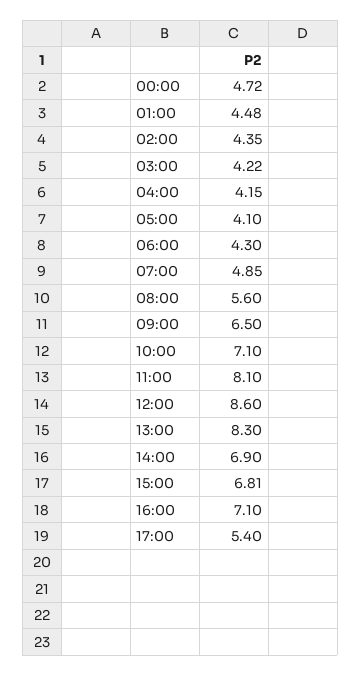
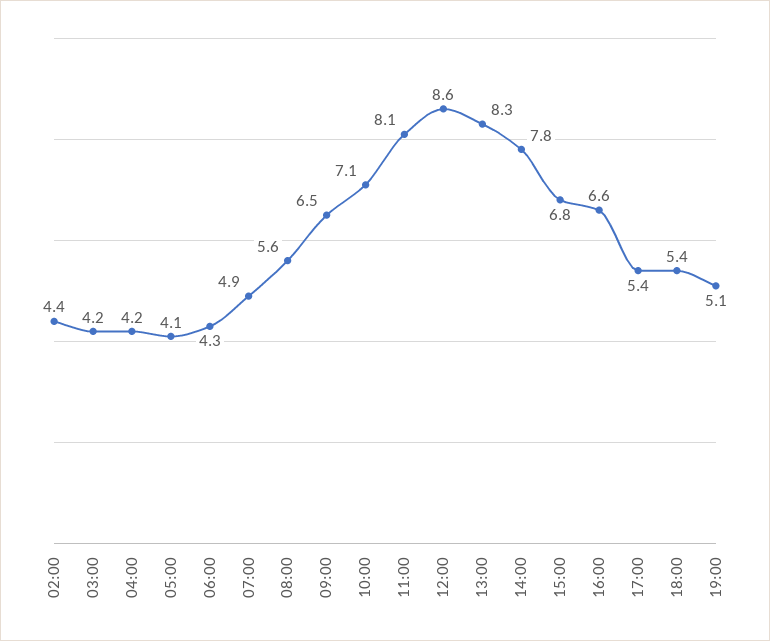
00:00: 4.72 -> none
01:00: 4.48 -> none
14:00: 6.9 -> 7.8
16:00: 7.1 -> 6.6
18:00: none -> 5.4
19:00: none -> 5.1

